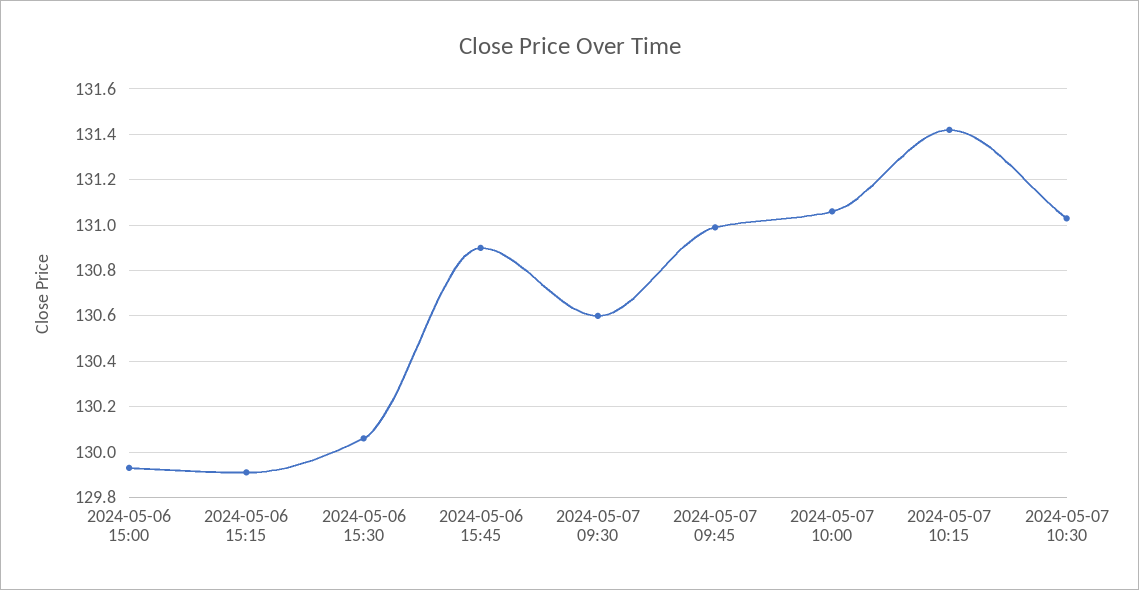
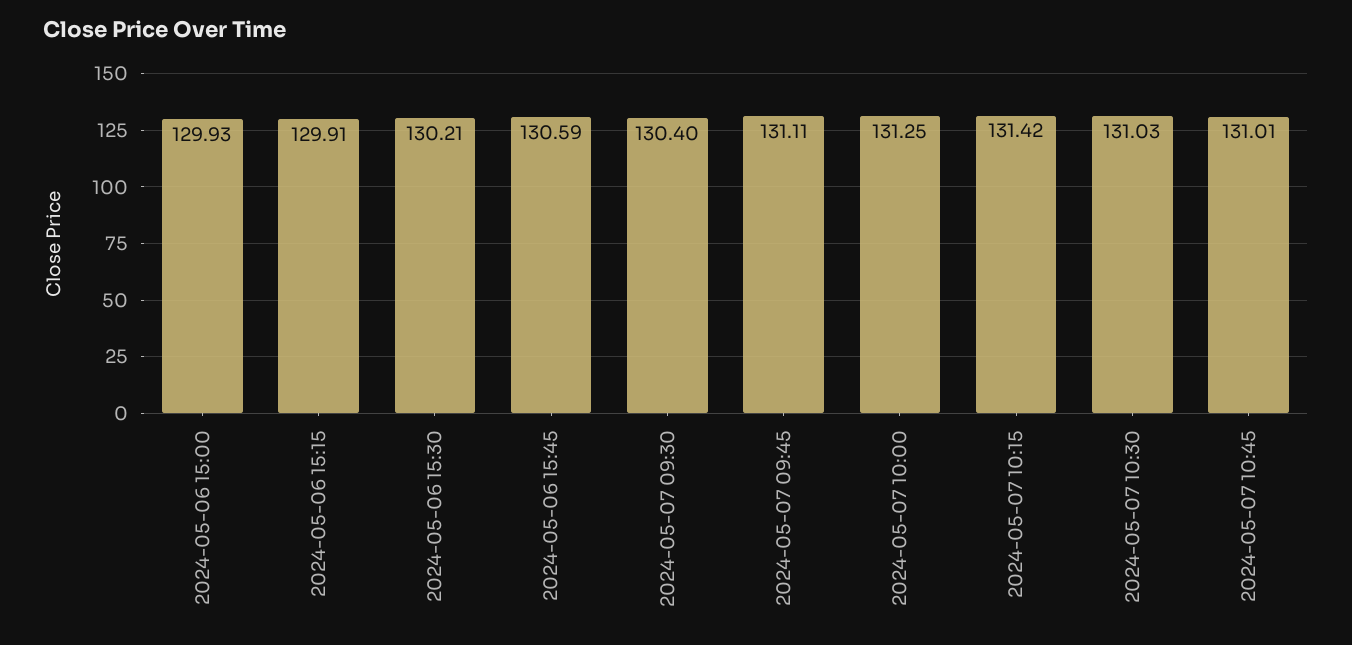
2024-05-06 15:30: 130.05 -> 130.21
2024-05-06 15:45: 130.9 -> 130.59
2024-05-07 09:30: 130.6 -> 130.4
2024-05-07 09:45: 131 -> 131.11
2024-05-07 10:00: 131.05 -> 131.25
2024-05-07 10:45: none -> 131.01

